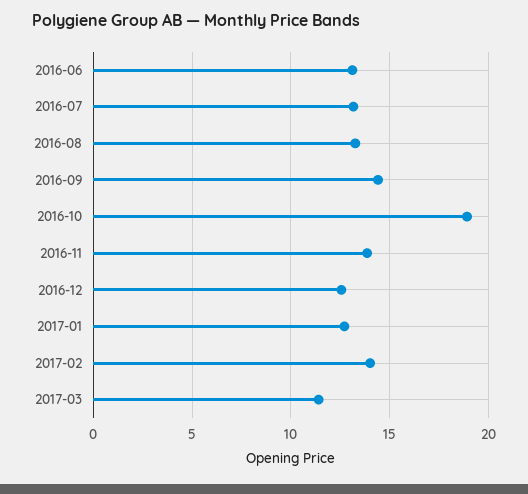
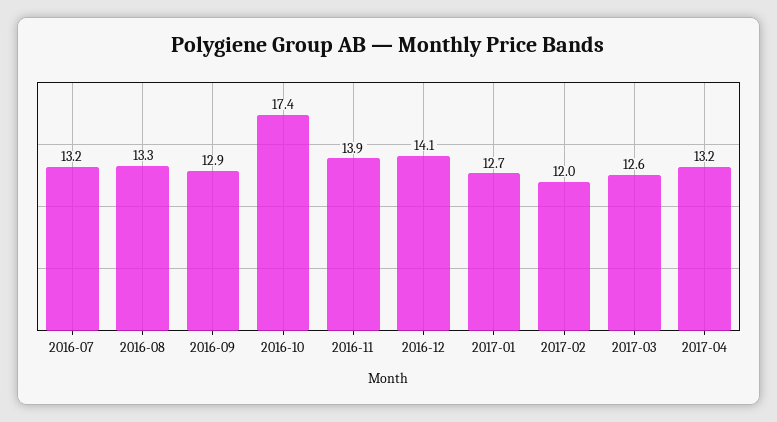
2016-06: 13 -> none
2016-09: 14.5 -> 12.9
2016-10: 19 -> 17.4
2016-12: 12.5 -> 14.1
2017-02: 14 -> 12
2017-03: 11.5 -> 12.6
2017-04: none -> 13.2

